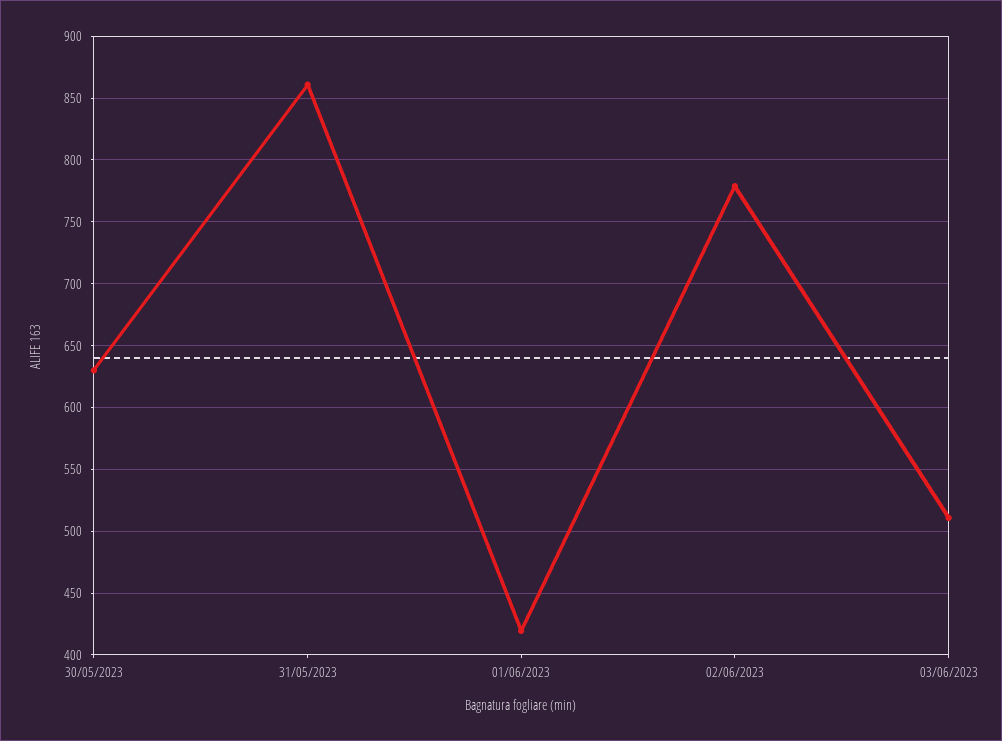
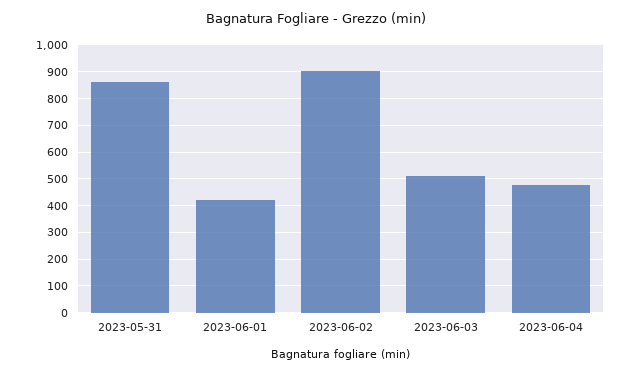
30/05/2023: 630 -> none
02/06/2023: 780 -> 900
2023-06-04: none -> 475

